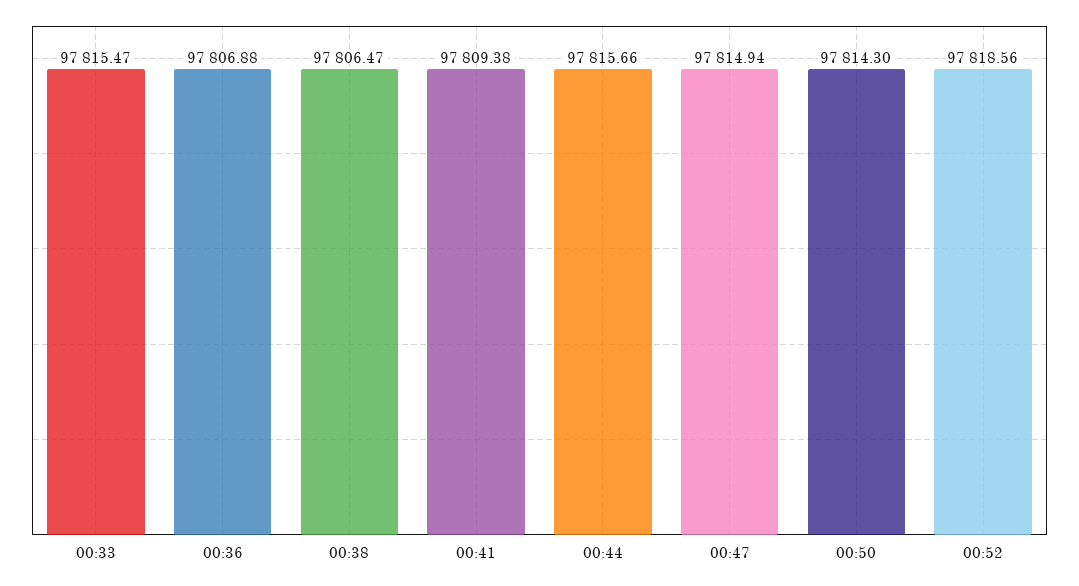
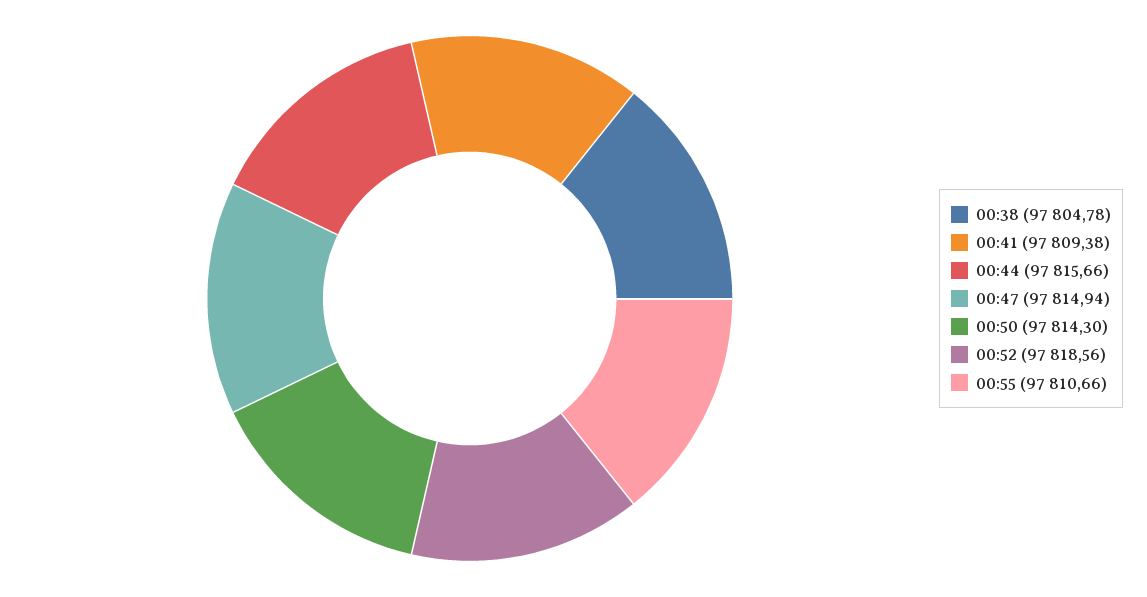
00:33: 97815.47 -> none
00:36: 97806.88 -> none
00:38: 97806.47 -> 97804.78
00:55: none -> 97810.66

